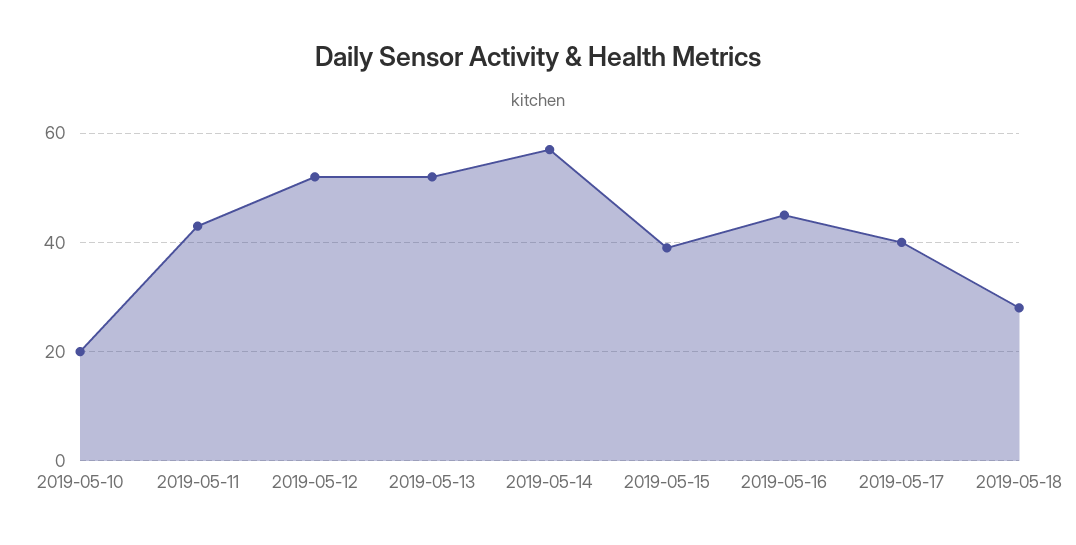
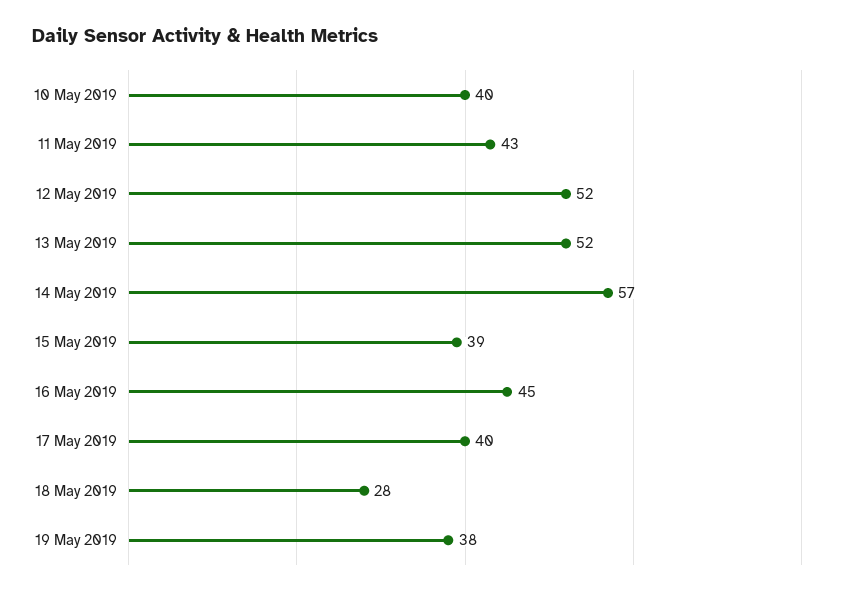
2019-05-10: 20 -> 40
19 May 2019: none -> 38

